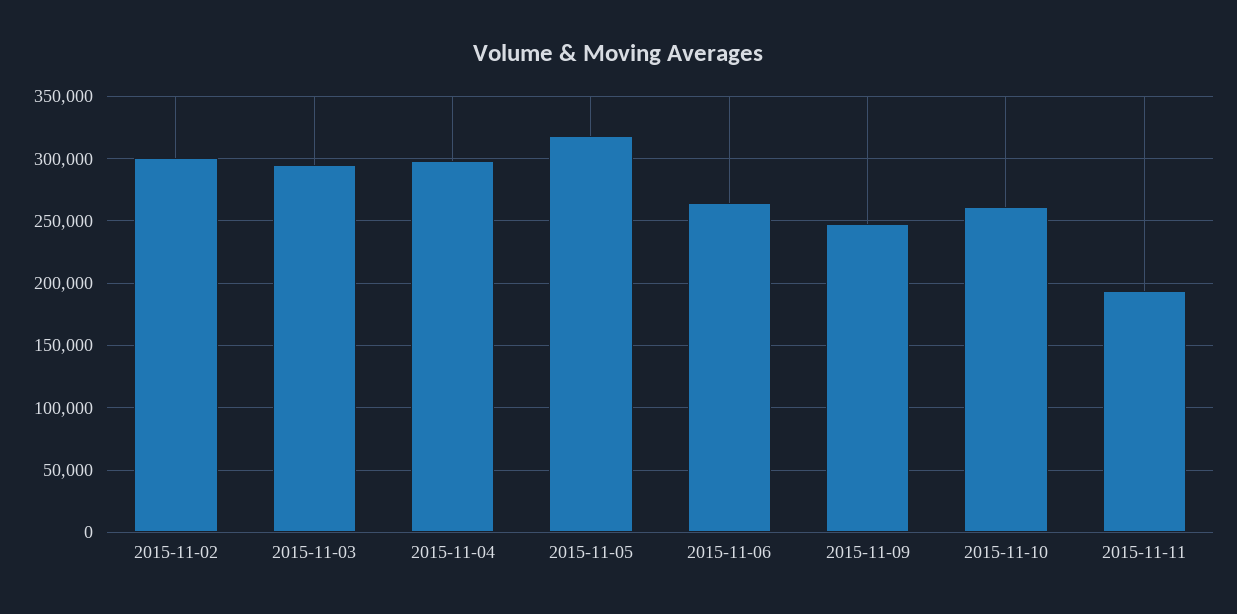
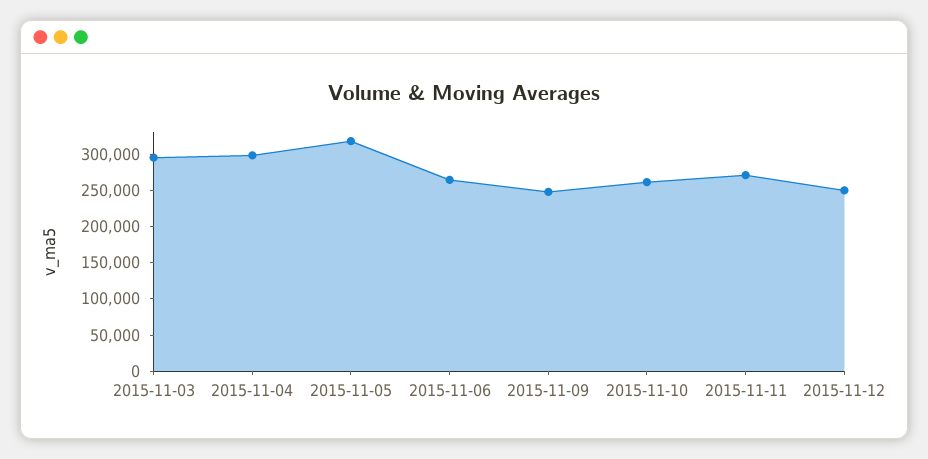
2015-11-02: 300000 -> none
2015-11-11: 195000 -> 275000
2015-11-12: none -> 250000

